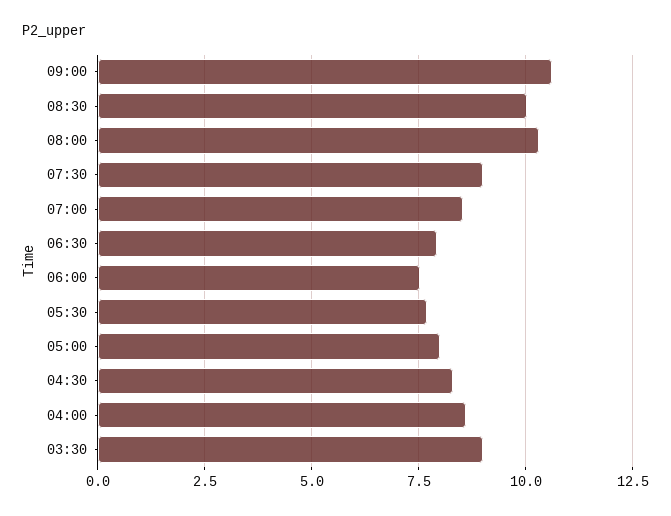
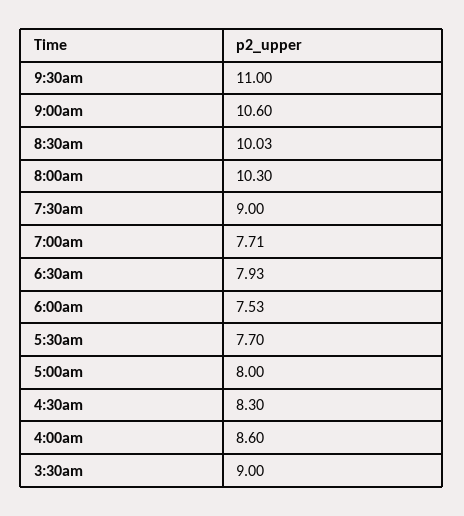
07:00: 8.5 -> 7.71
9:30am: none -> 11

